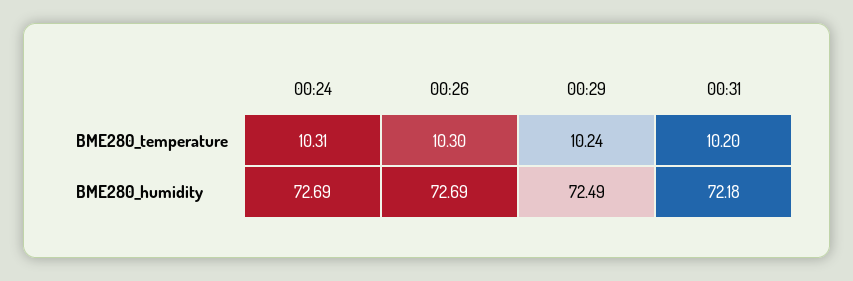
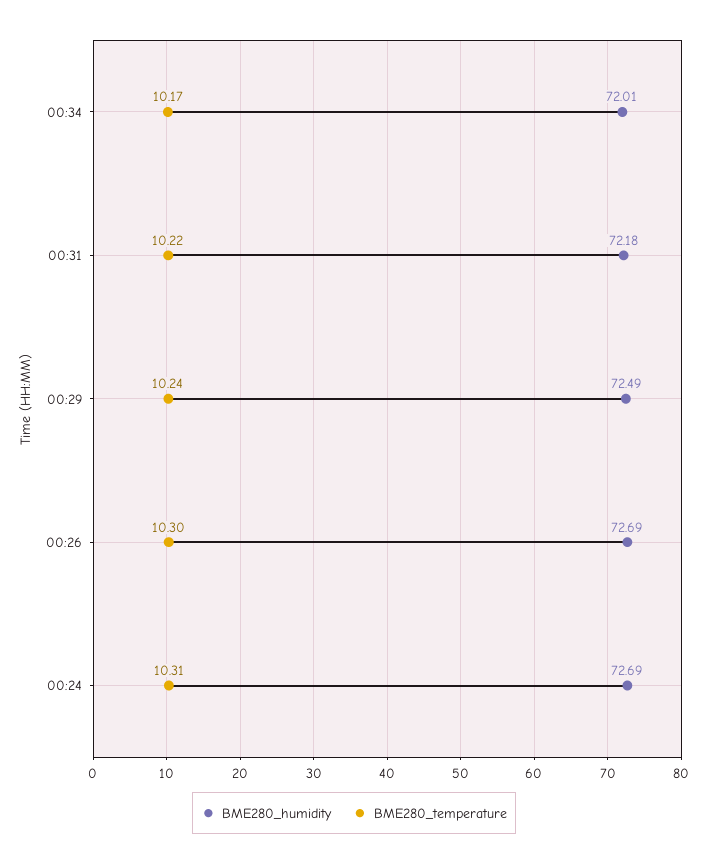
BME280_temperature, 00:31: 10.2 -> 10.22
BME280_humidity, 00:34: none -> 72.01
BME280_temperature, 00:34: none -> 10.17

